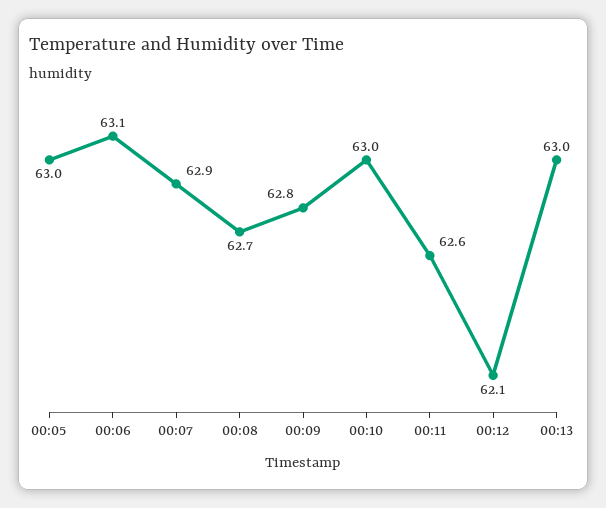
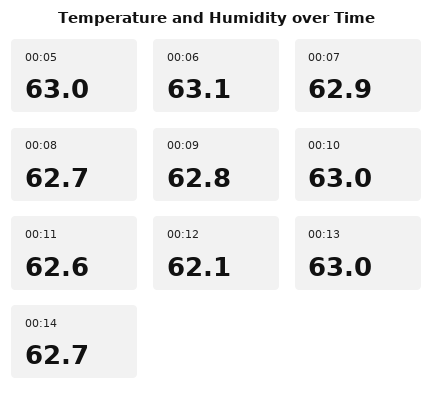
00:14: none -> 62.7

